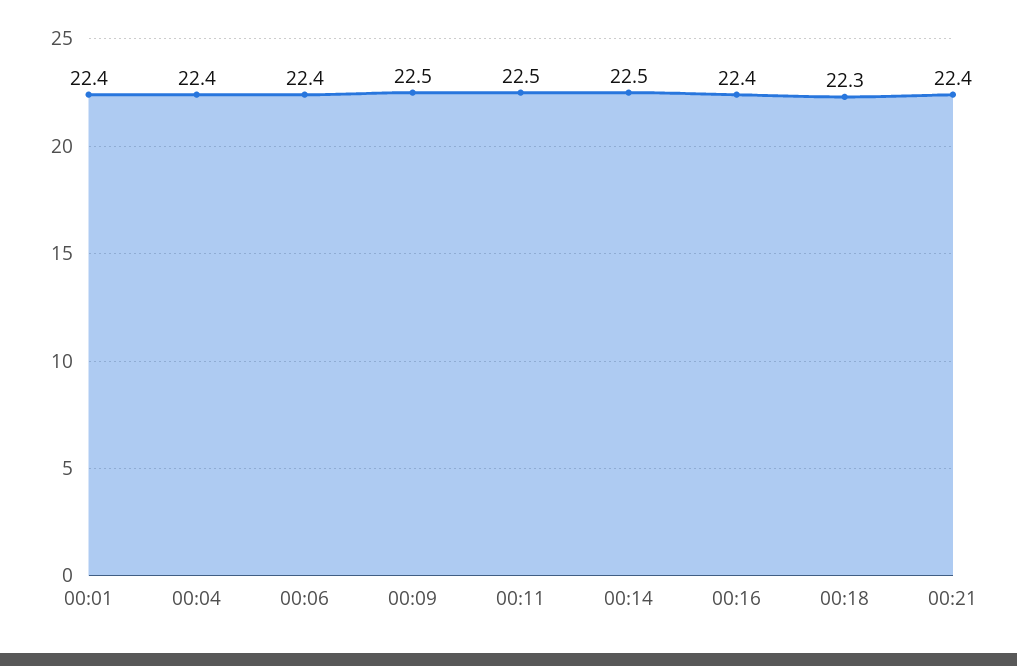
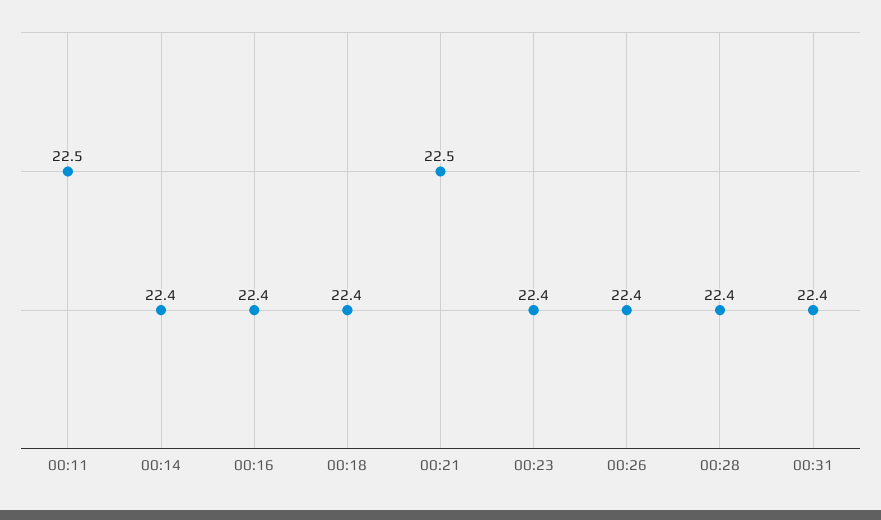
00:01: 22.4 -> none
00:04: 22.4 -> none
00:06: 22.4 -> none
00:09: 22.5 -> none
00:14: 22.5 -> 22.4
00:18: 22.3 -> 22.4
00:21: 22.4 -> 22.5
00:23: none -> 22.4
00:26: none -> 22.4
00:28: none -> 22.4
00:31: none -> 22.4

